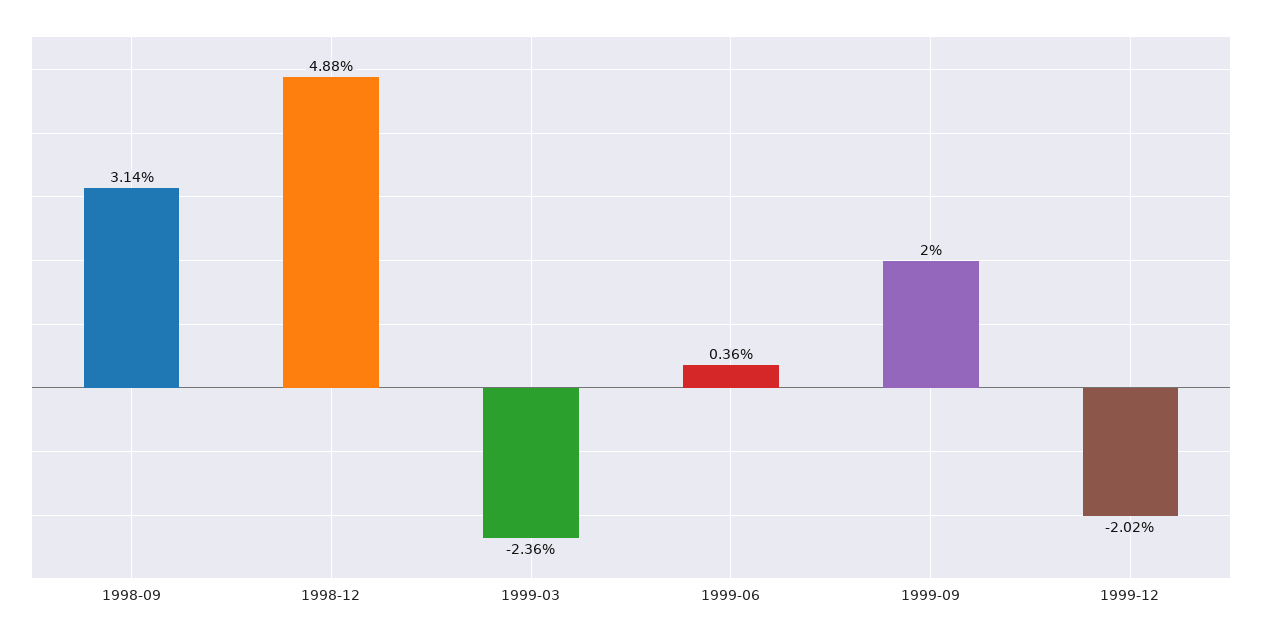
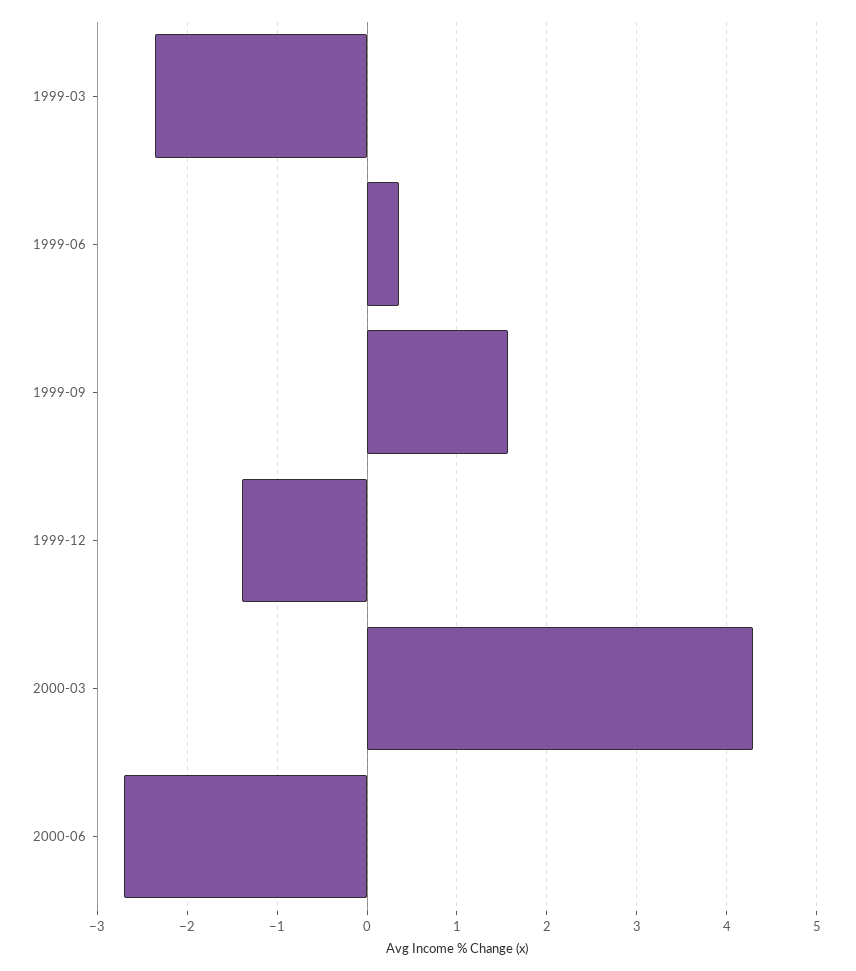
1998-09: 3.14 -> none
1998-12: 4.88 -> none
1999-09: 2 -> 1.6
1999-12: -2.02 -> -1.4
2000-03: none -> 4.3
2000-06: none -> -2.7

